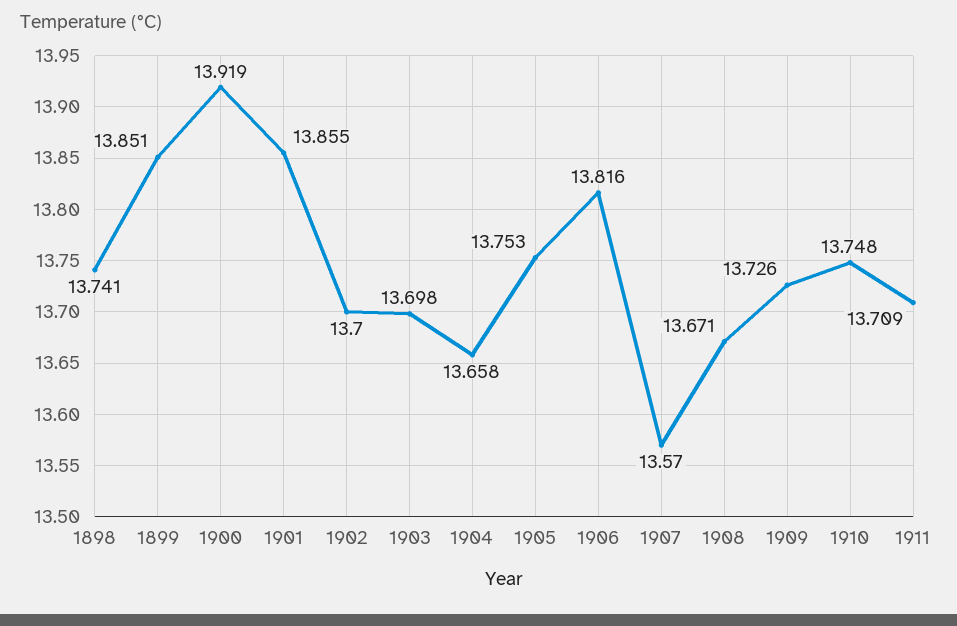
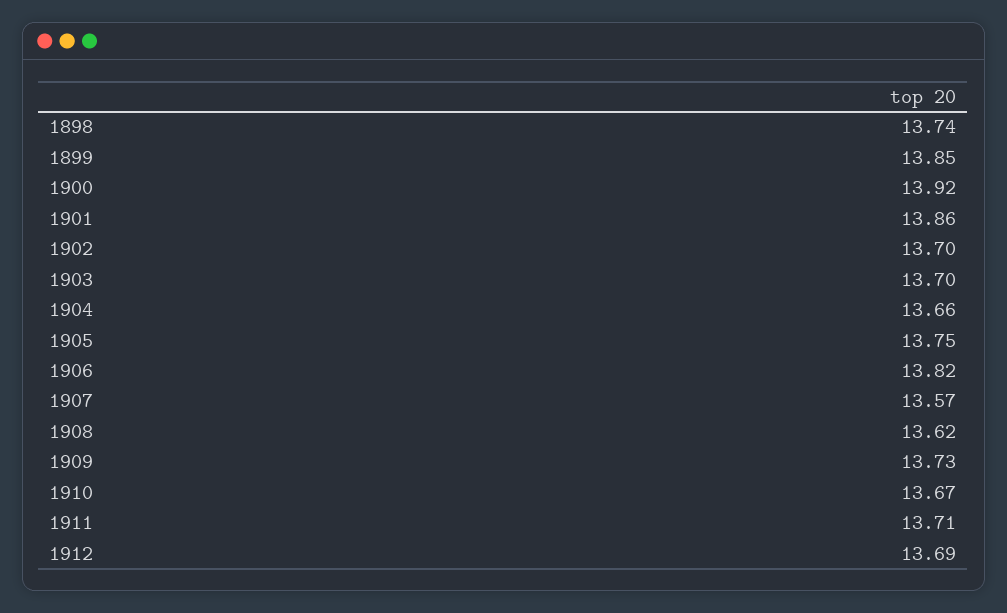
1908: 13.671 -> 13.62
1910: 13.748 -> 13.67
1912: none -> 13.69

